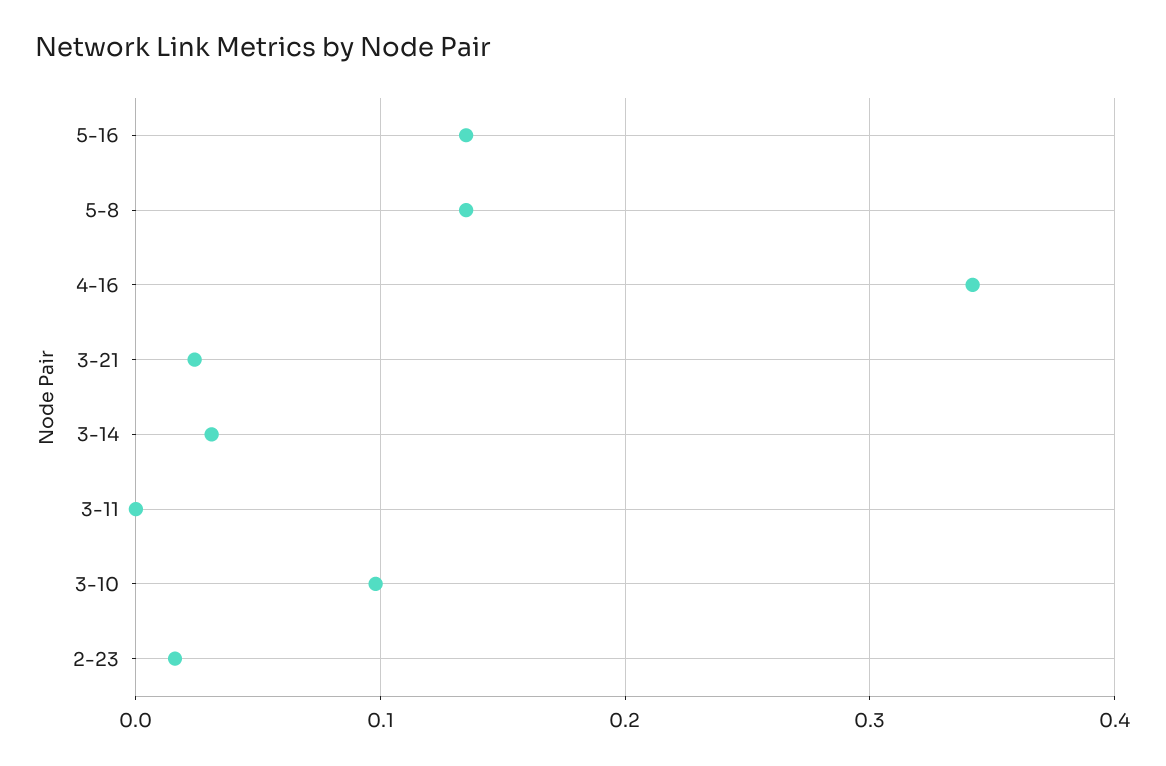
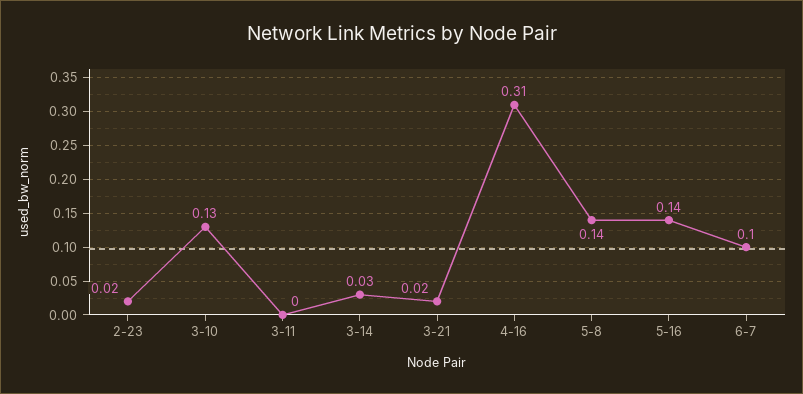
4-16: 0.34 -> 0.31
3-10: 0.1 -> 0.13
6-7: none -> 0.1

